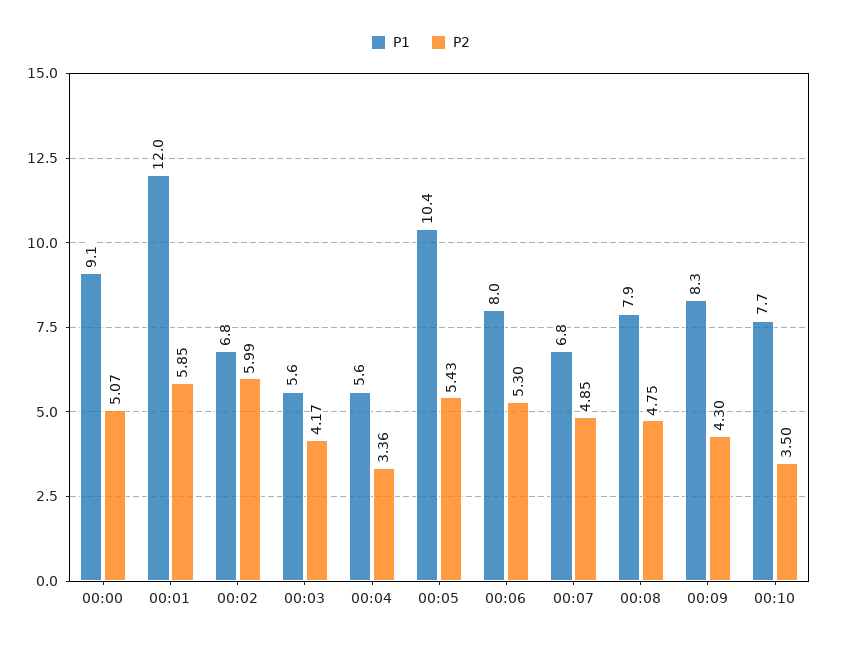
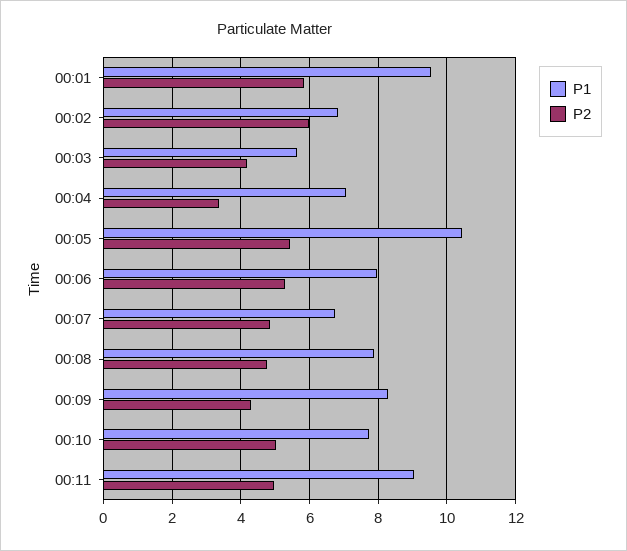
P1, 00:00: 9.1 -> none
P2, 00:00: 5.07 -> none
P1, 00:01: 12 -> 9.6
P1, 00:04: 5.6 -> 7
P2, 00:10: 3.5 -> 5
P1, 00:11: none -> 9
P2, 00:11: none -> 5

